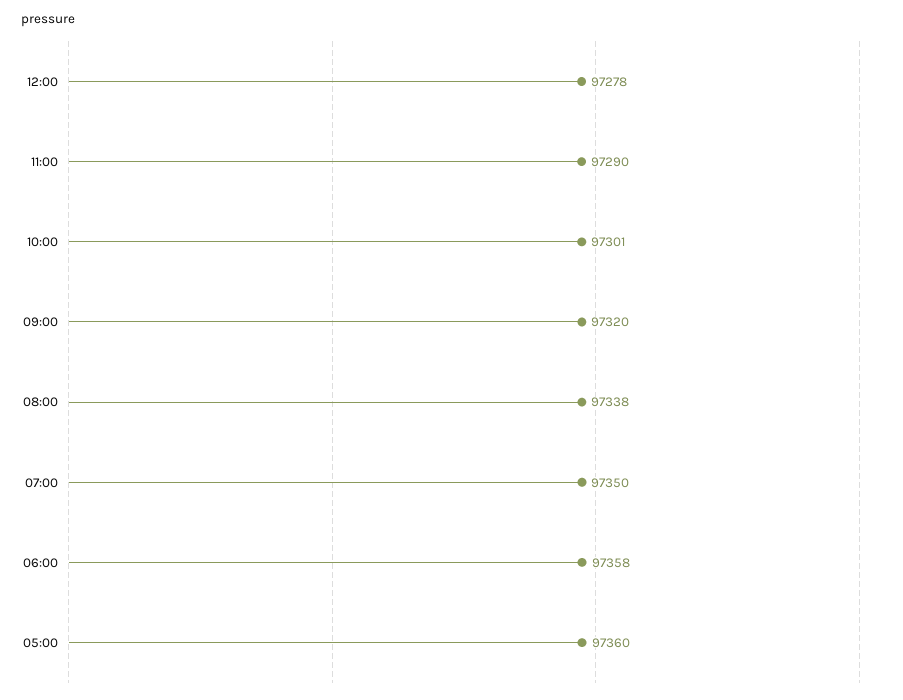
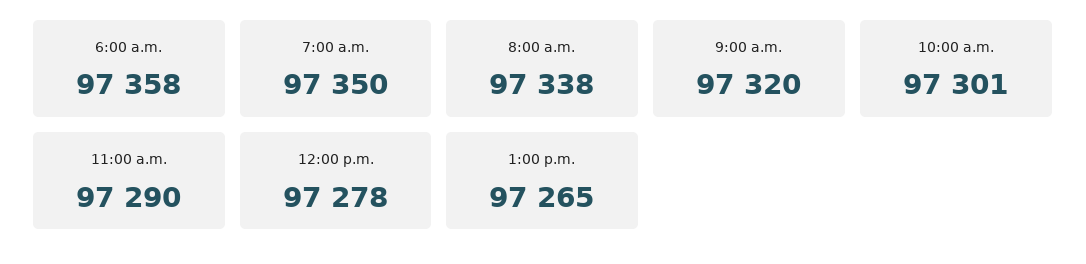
05:00: 97360 -> none
1:00 p.m.: none -> 97265

